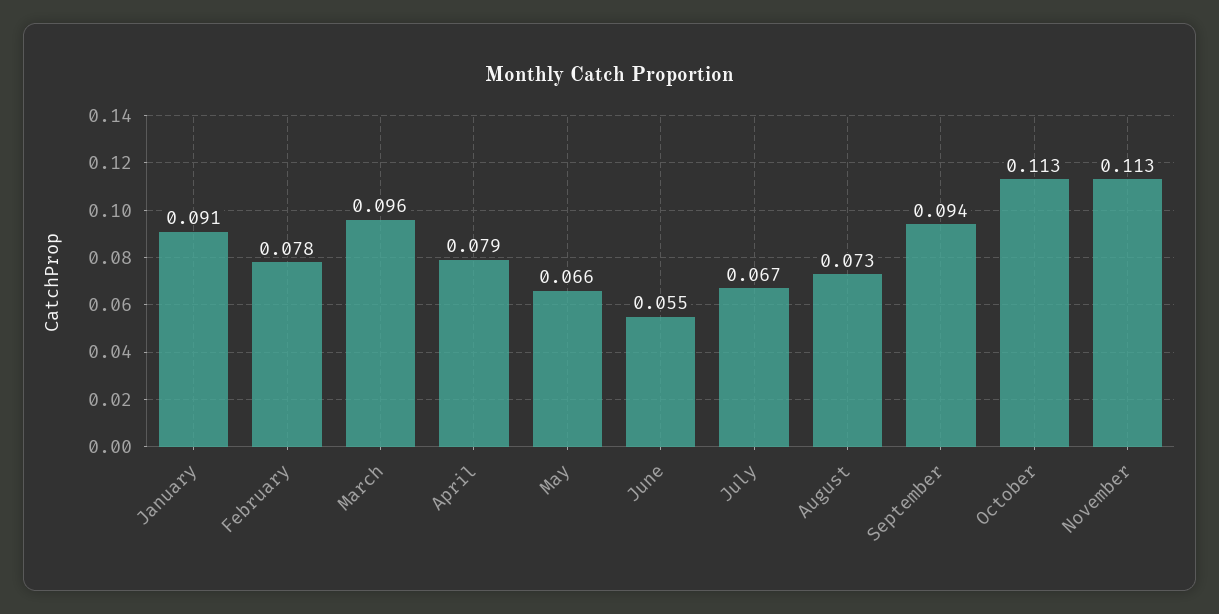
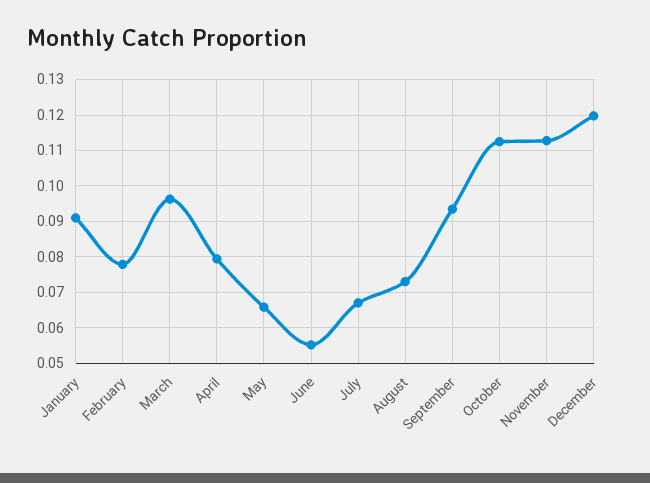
December: none -> 0.12

